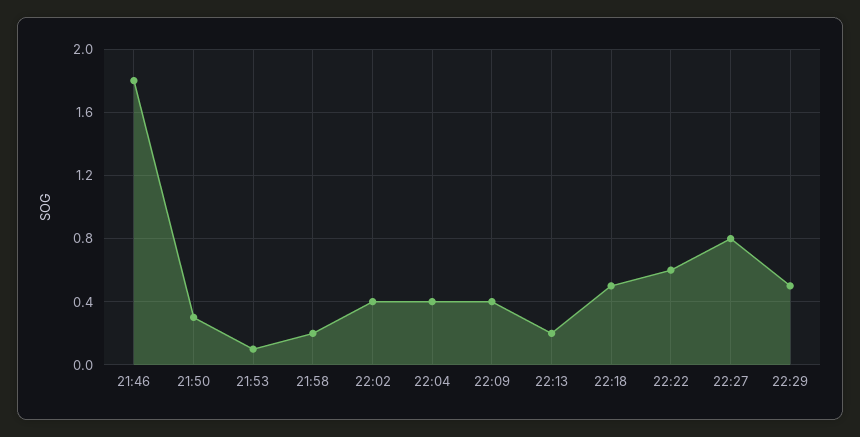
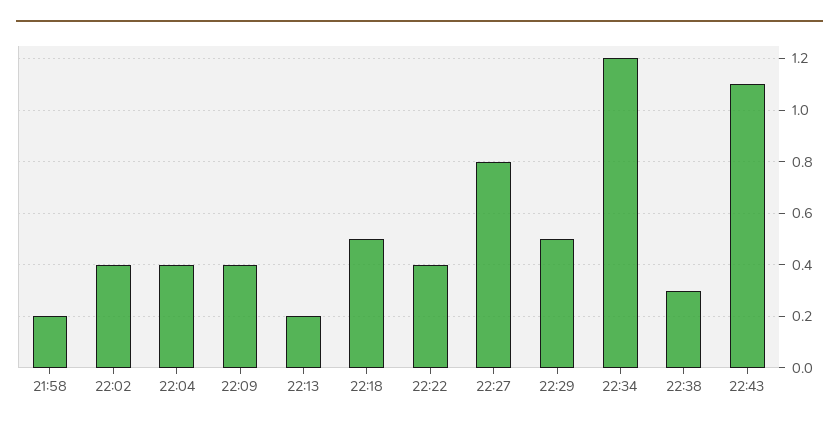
21:46: 1.8 -> none
21:50: 0.3 -> none
21:53: 0.1 -> none
22:22: 0.6 -> 0.4
22:34: none -> 1.2
22:38: none -> 0.3
22:43: none -> 1.1

